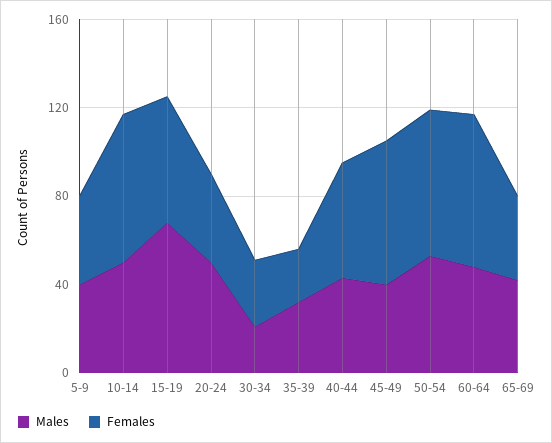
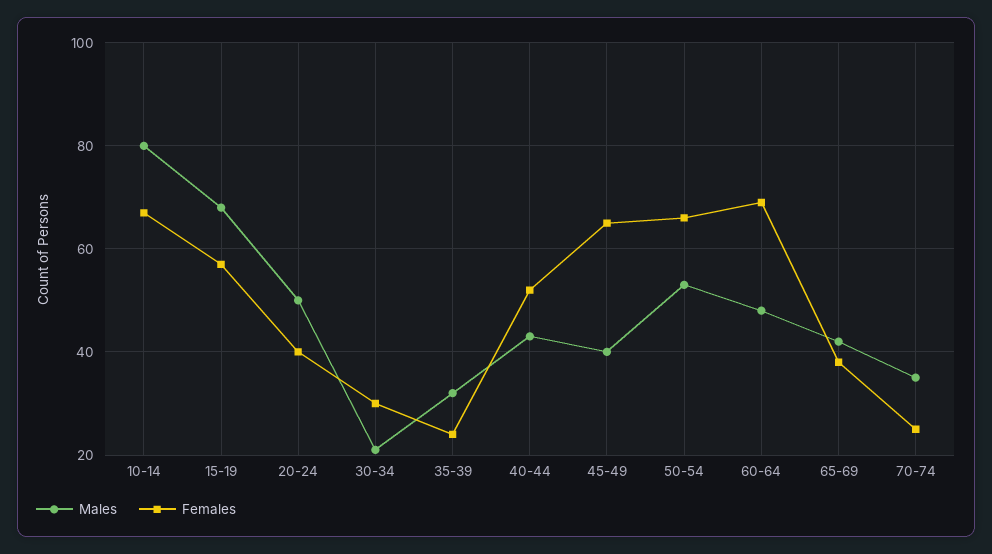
Males, 5-9: 40 -> none
Females, 5-9: 40 -> none
Males, 10-14: 50 -> 80
Males, 70-74: none -> 35
Females, 70-74: none -> 25

